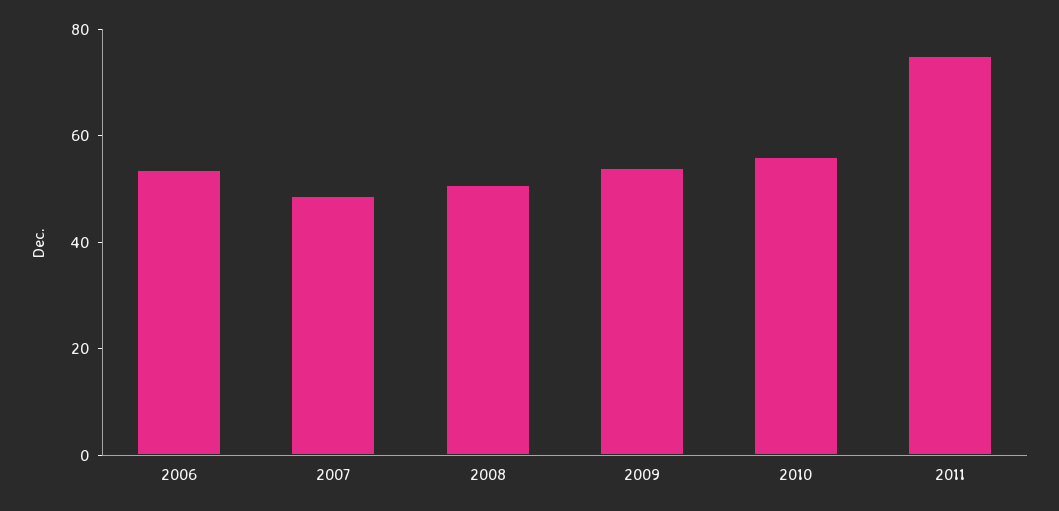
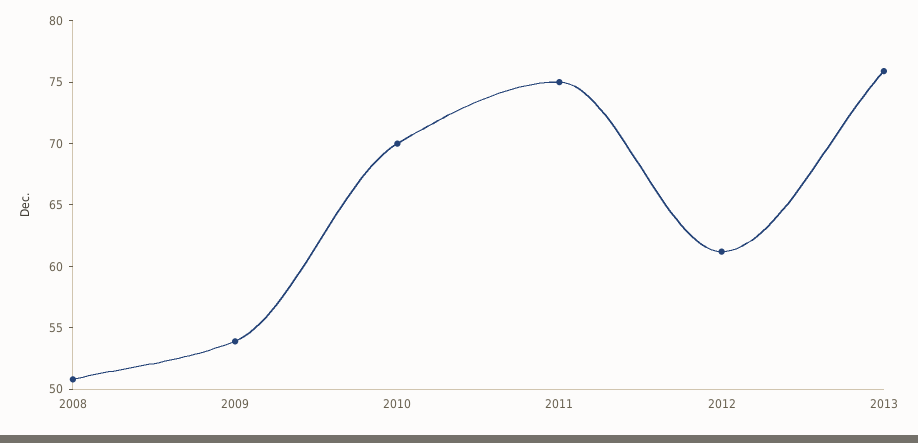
2006: 55 -> none
2007: 50 -> none
2010: 55 -> 70
2012: none -> 61
2013: none -> 76

